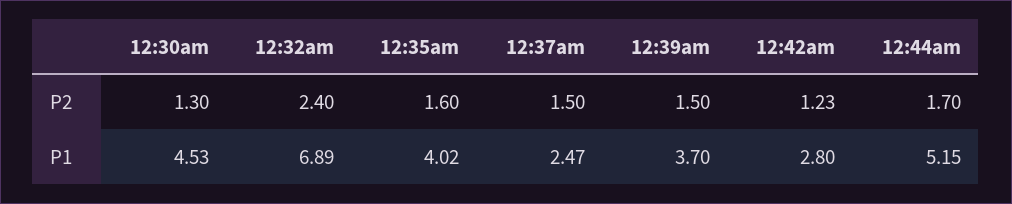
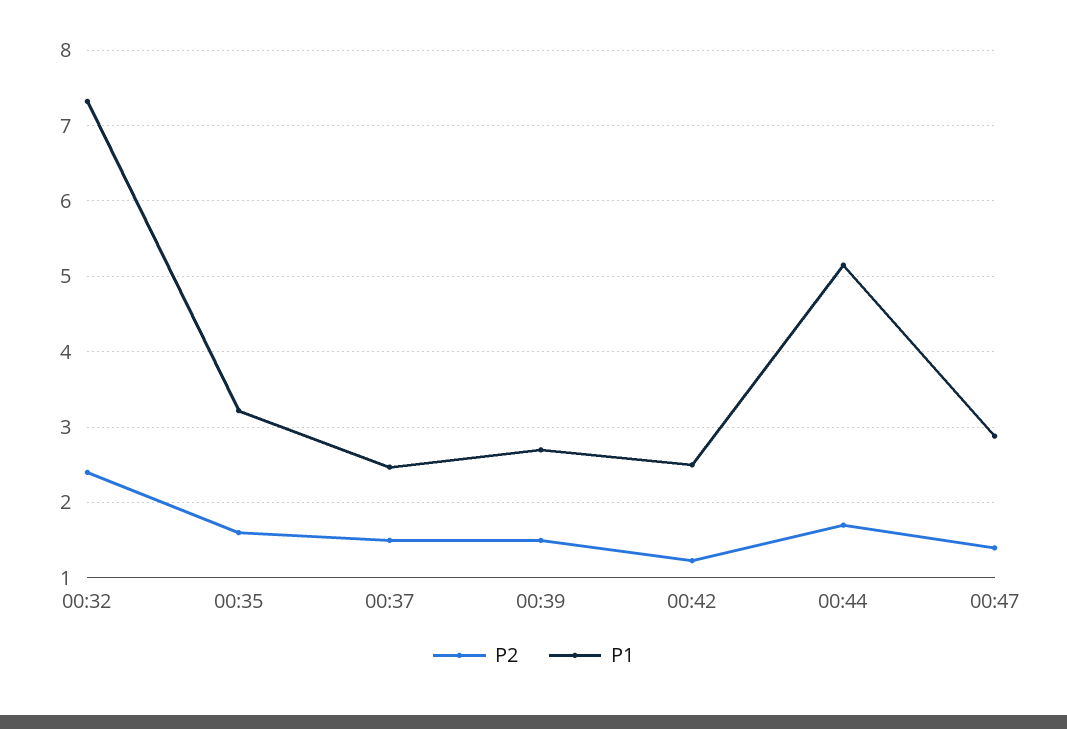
P2, 12:30am: 1.3 -> none
P1, 12:30am: 4.53 -> none
P1, 12:32am: 6.89 -> 7.3
P1, 12:35am: 4.02 -> 3.2
P1, 12:39am: 3.7 -> 2.7
P1, 12:42am: 2.8 -> 2.5
P2, 00:47: none -> 1.4
P1, 00:47: none -> 2.9

